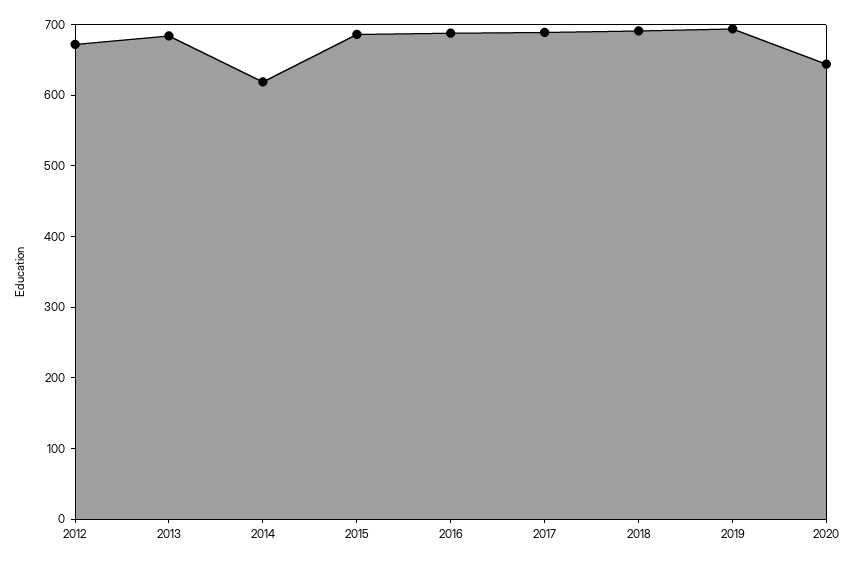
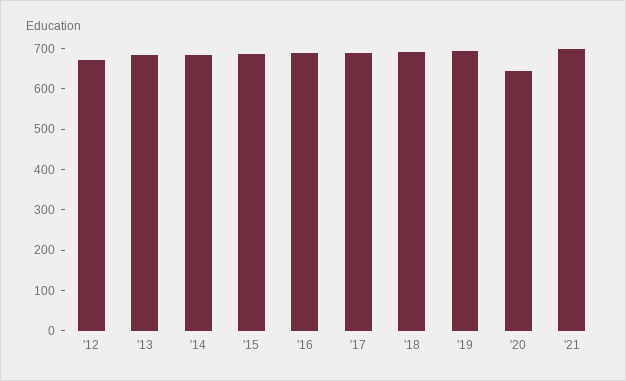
2014: 620 -> 680
'21: none -> 700

